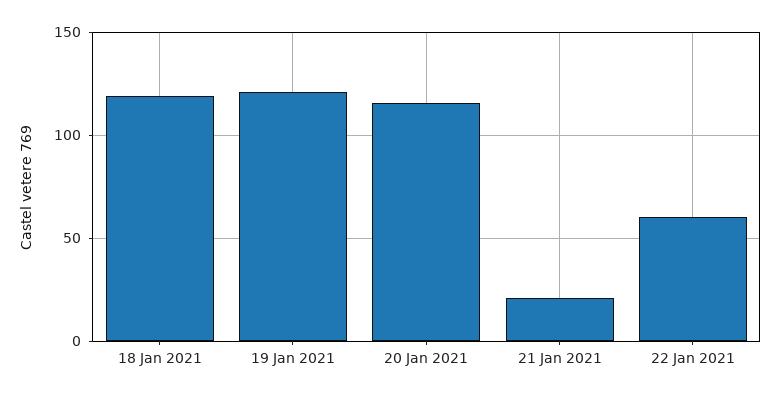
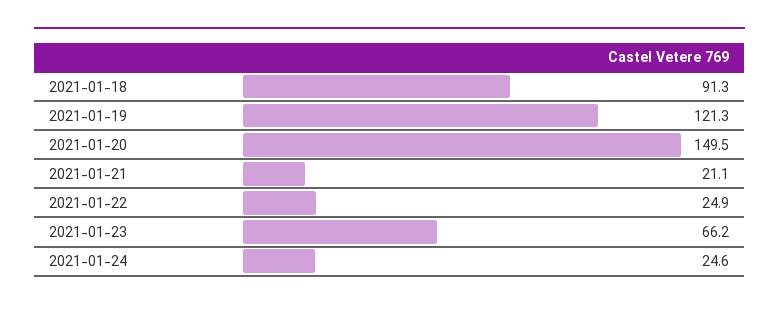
18 Jan 2021: 120 -> 91.3
20 Jan 2021: 115 -> 149.5
22 Jan 2021: 60 -> 24.9
2021-01-23: none -> 66.2
2021-01-24: none -> 24.6

